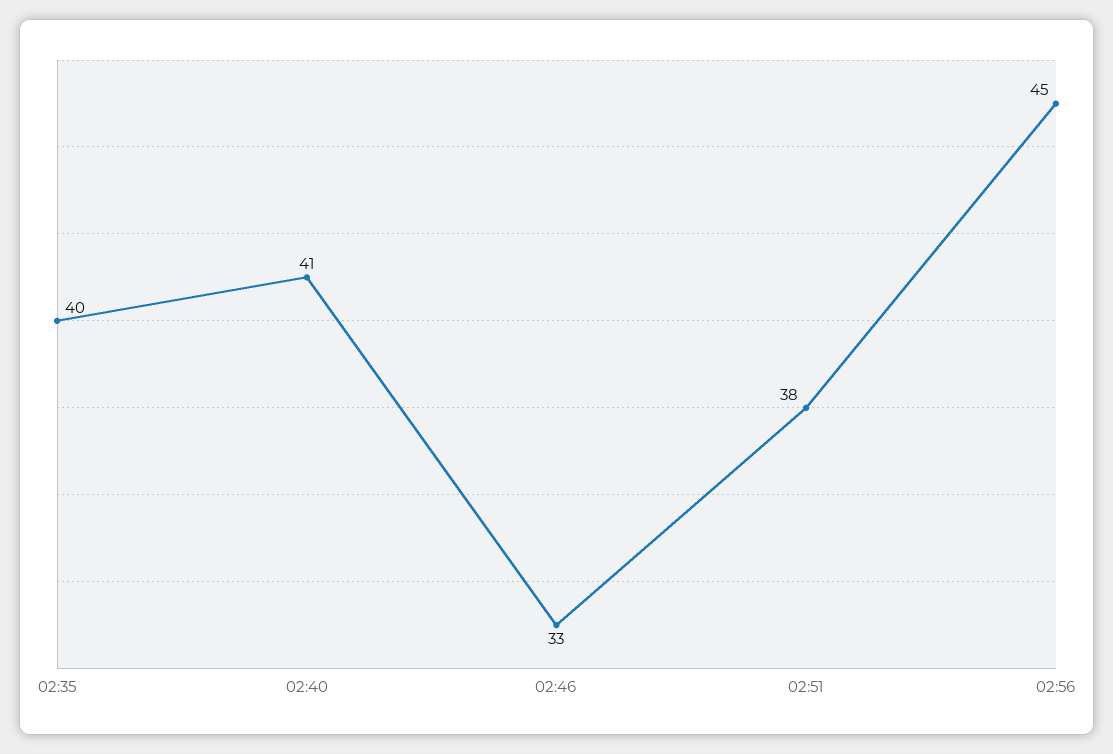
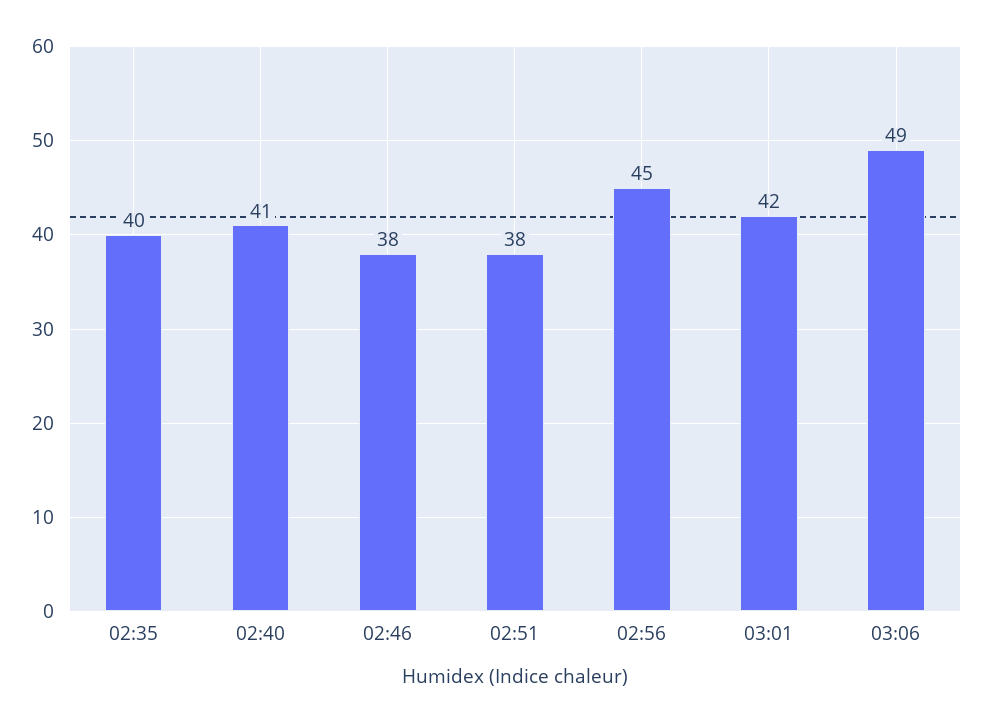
02:46: 33 -> 38
03:01: none -> 42
03:06: none -> 49

